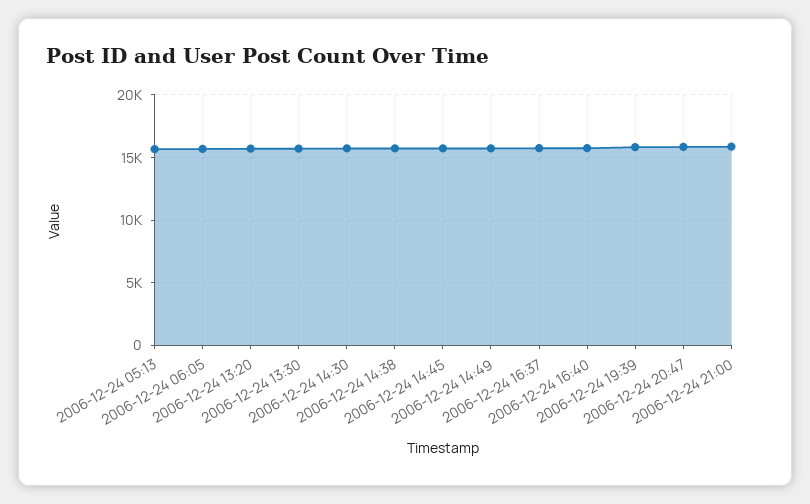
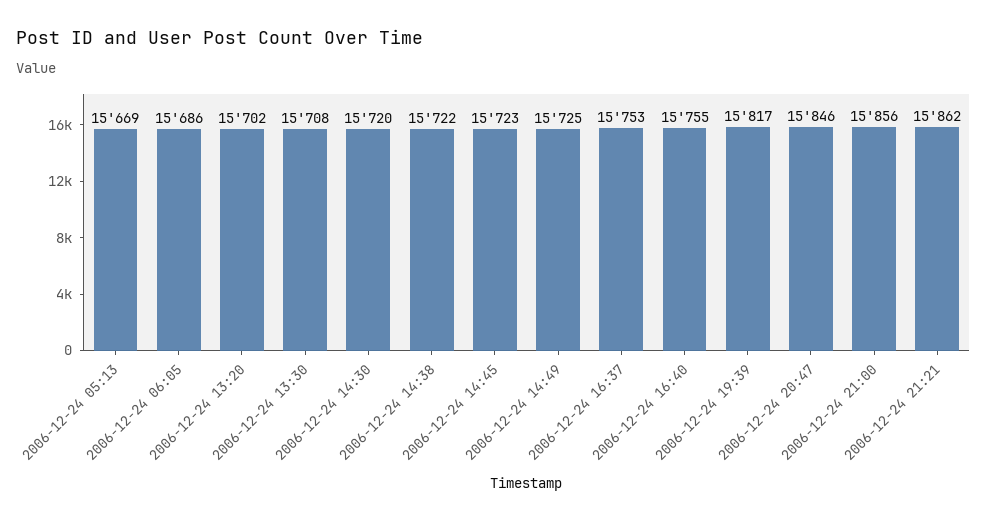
2006-12-24 21:21: none -> 15862

